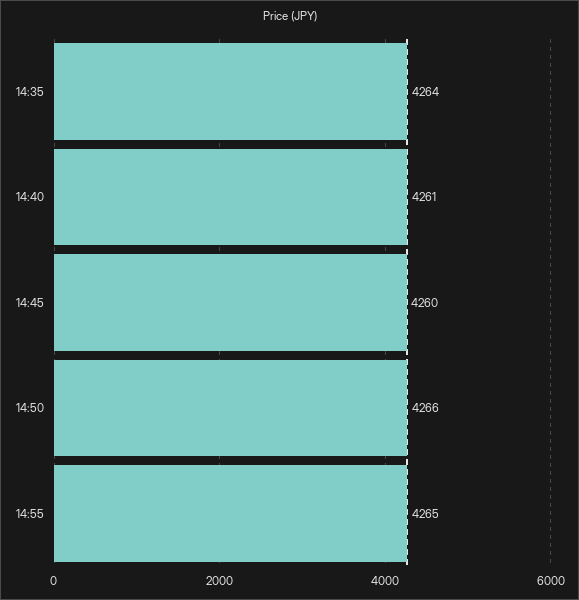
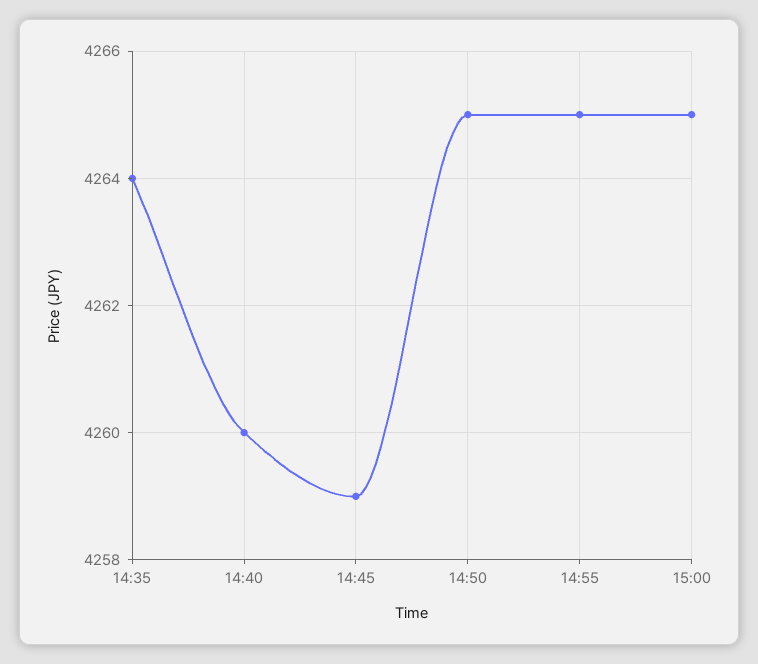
14:40: 4261 -> 4260
14:45: 4260 -> 4259
14:50: 4266 -> 4265
15:00: none -> 4265

